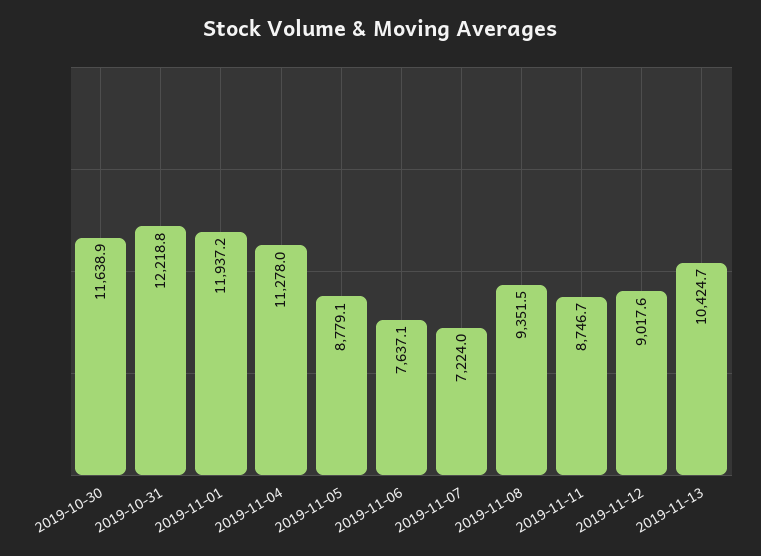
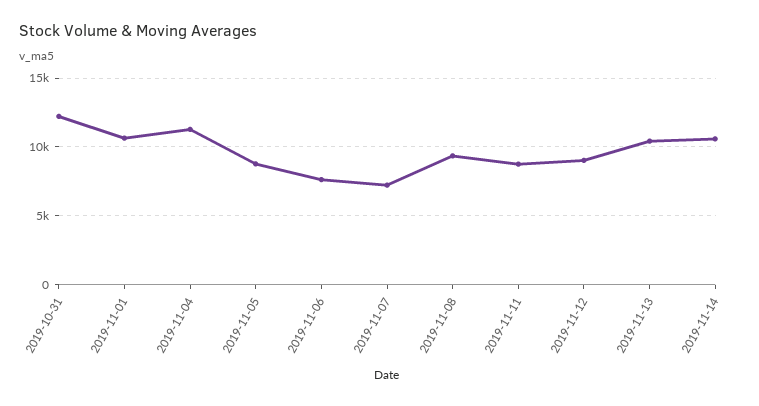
2019-10-30: 11638.9 -> none
2019-11-01: 11937.2 -> 10500
2019-11-14: none -> 10500

